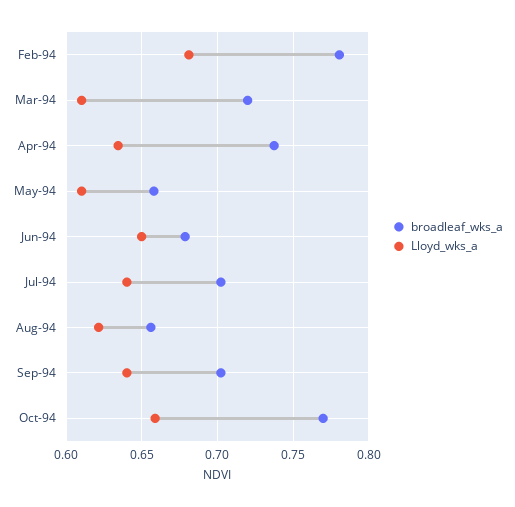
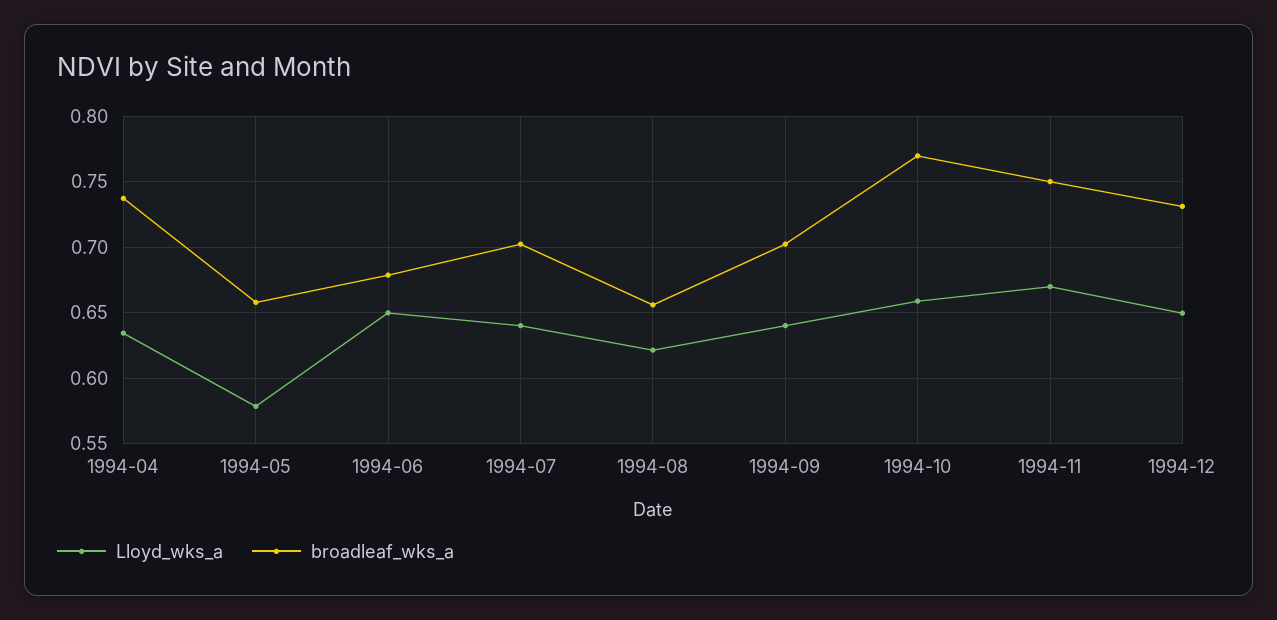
broadleaf_wks_a, Feb-94: 0.78 -> none
Lloyd_wks_a, Feb-94: 0.68 -> none
broadleaf_wks_a, Mar-94: 0.72 -> none
Lloyd_wks_a, Mar-94: 0.61 -> none
Lloyd_wks_a, May-94: 0.61 -> 0.58
Lloyd_wks_a, 1994-11: none -> 0.67
broadleaf_wks_a, 1994-11: none -> 0.75
Lloyd_wks_a, 1994-12: none -> 0.65
broadleaf_wks_a, 1994-12: none -> 0.73

